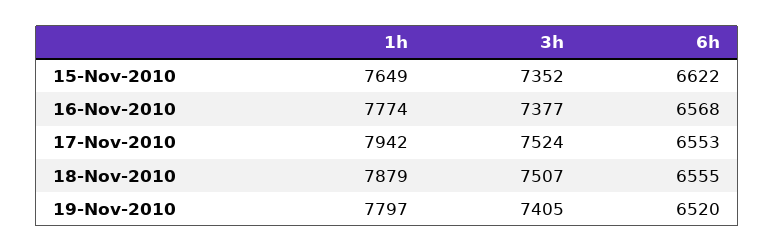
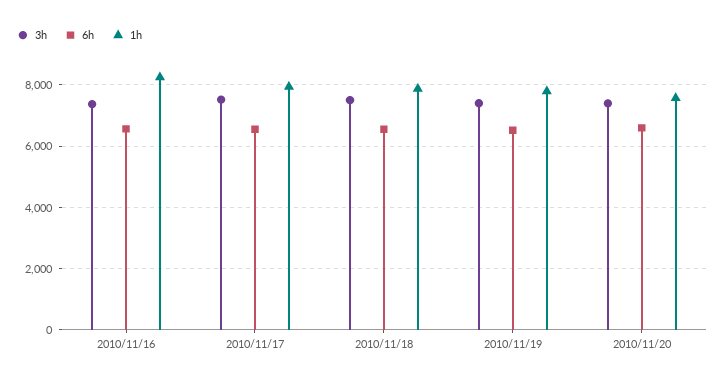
1h, 15-Nov-2010: 7649 -> none
3h, 15-Nov-2010: 7352 -> none
6h, 15-Nov-2010: 6622 -> none
1h, 16-Nov-2010: 7774 -> 8200
3h, 2010/11/20: none -> 7400
6h, 2010/11/20: none -> 6600
1h, 2010/11/20: none -> 7600

